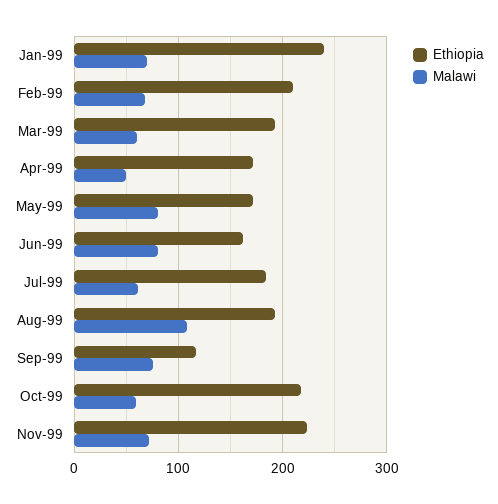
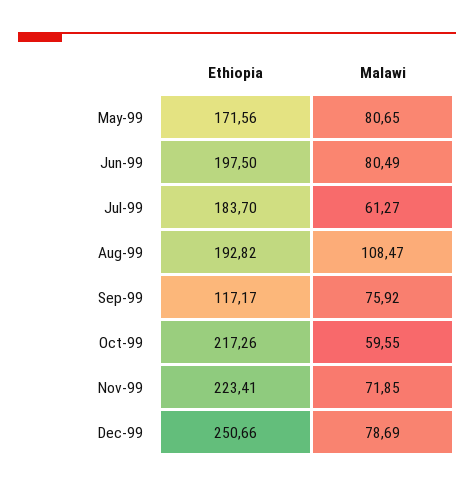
Ethiopia, Jan-99: 240 -> none
Malawi, Jan-99: 70 -> none
Ethiopia, Feb-99: 210 -> none
Malawi, Feb-99: 70 -> none
Ethiopia, Mar-99: 190 -> none
Malawi, Mar-99: 60 -> none
Ethiopia, Apr-99: 170 -> none
Malawi, Apr-99: 50 -> none
Ethiopia, Jun-99: 160 -> 197.5
Ethiopia, Dec-99: none -> 250.66
Malawi, Dec-99: none -> 78.69

